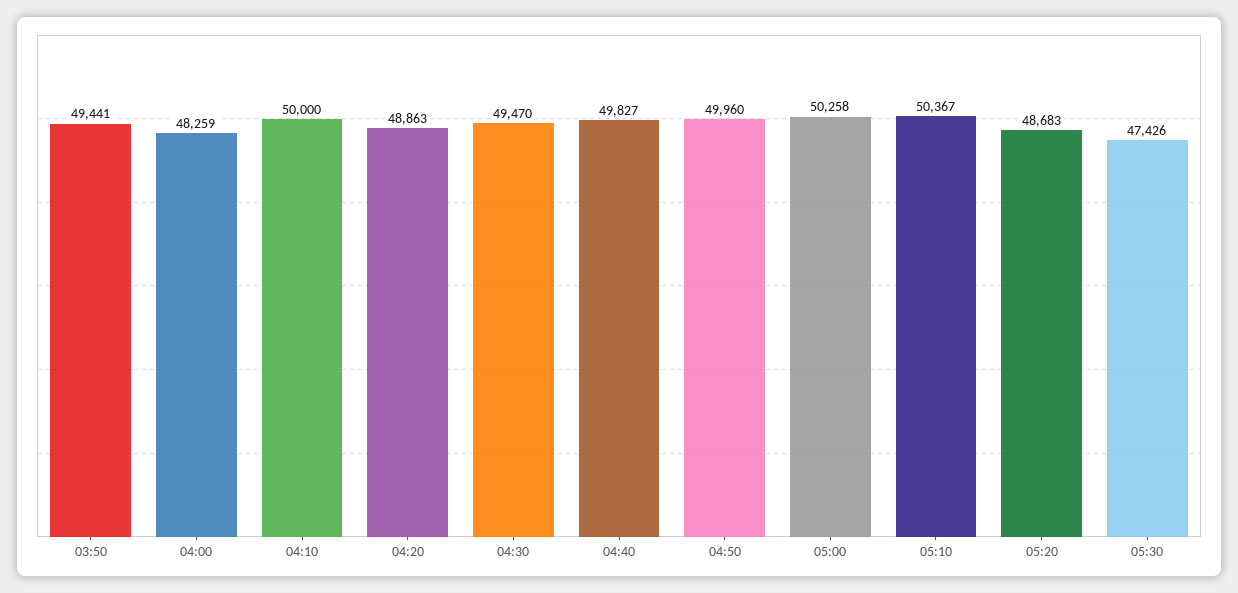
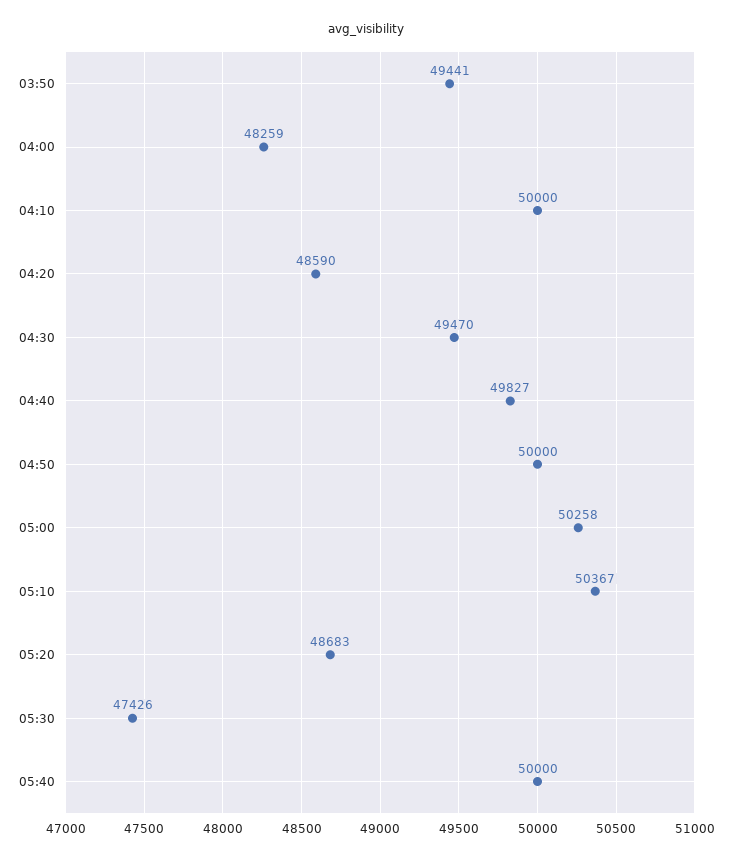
04:20: 48863 -> 48590
04:50: 49960 -> 50000
05:40: none -> 50000

